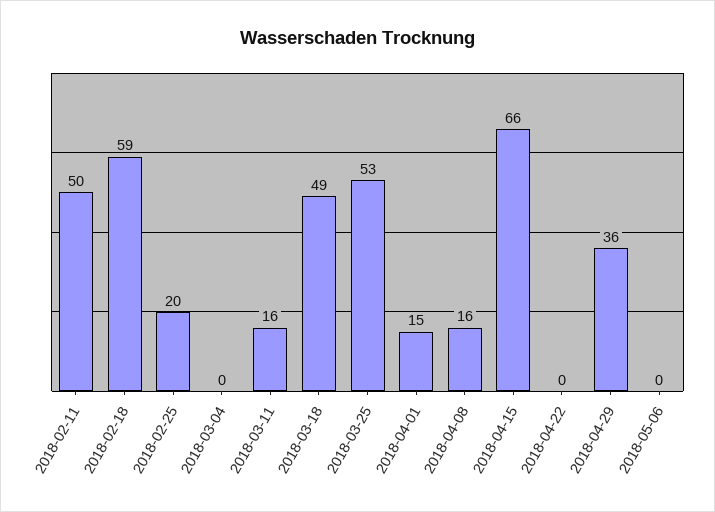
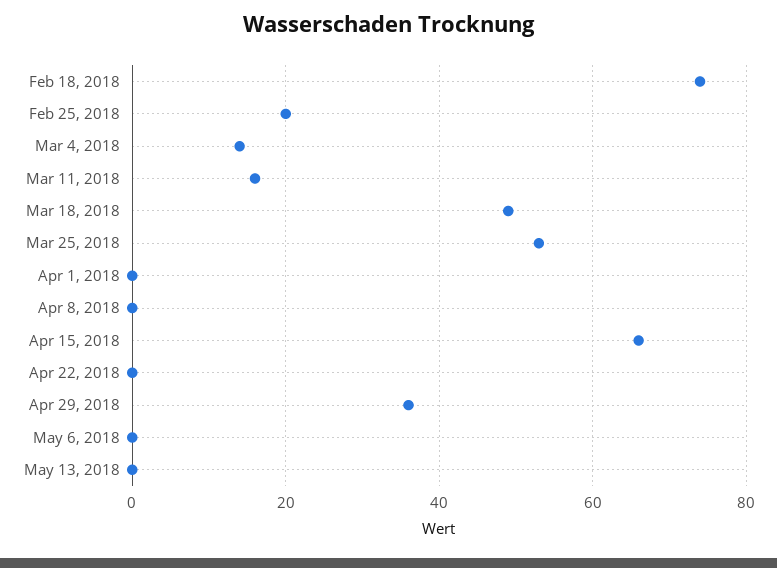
2018-02-11: 50 -> none
2018-02-18: 59 -> 75
2018-03-04: 0 -> 15
2018-04-01: 15 -> 0
2018-04-08: 16 -> 0
May 13, 2018: none -> 0

